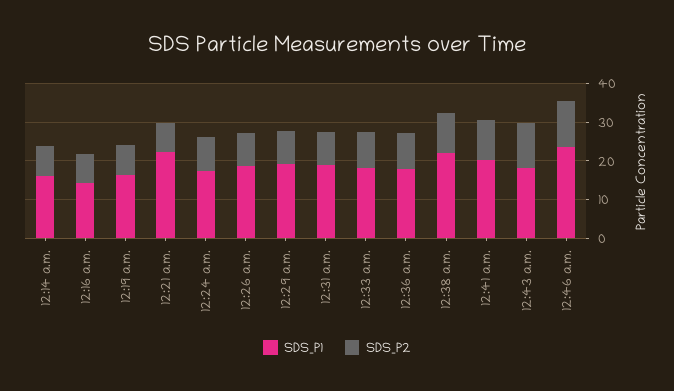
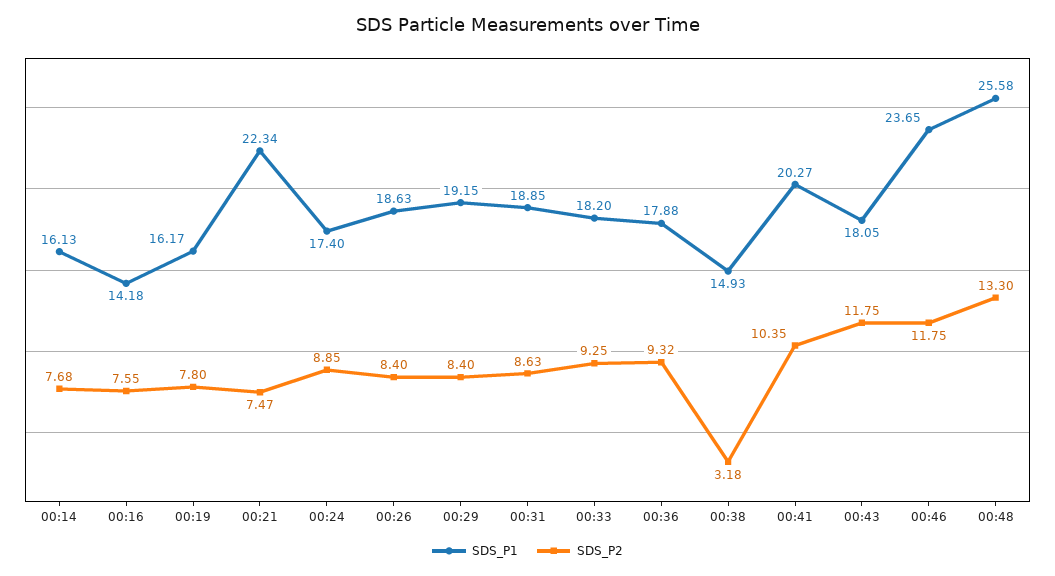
SDS_P1, 12:38 a.m.: 22.5 -> 14.93
SDS_P2, 12:38 a.m.: 10 -> 3.18
SDS_P1, 00:48: none -> 25.58
SDS_P2, 00:48: none -> 13.3

